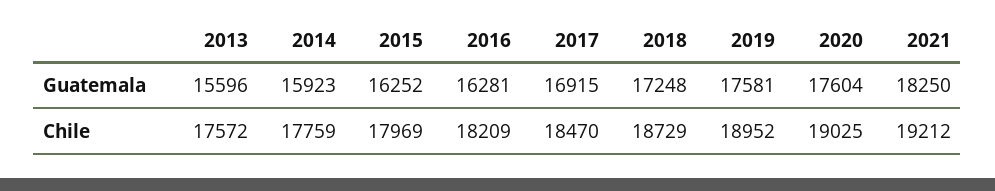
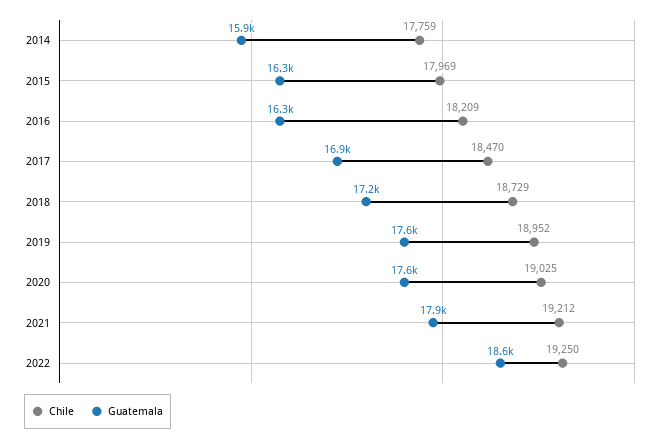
Guatemala, 2013: 15596 -> none
Guatemala, 2021: 18250 -> 17900
Chile, 2013: 17572 -> none
Chile, 2022: none -> 19250
Guatemala, 2022: none -> 18600

